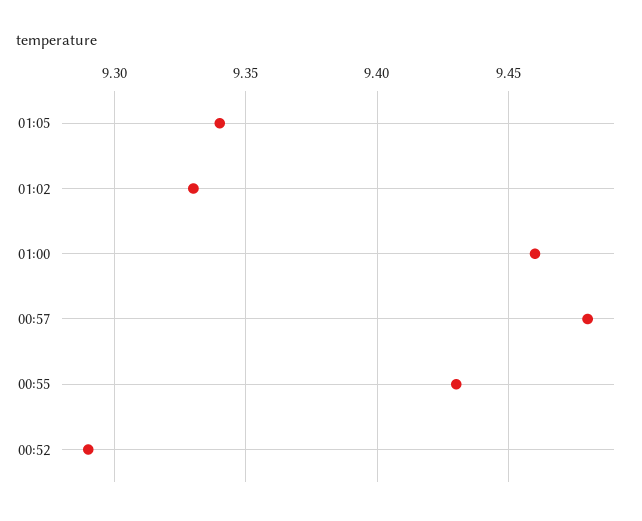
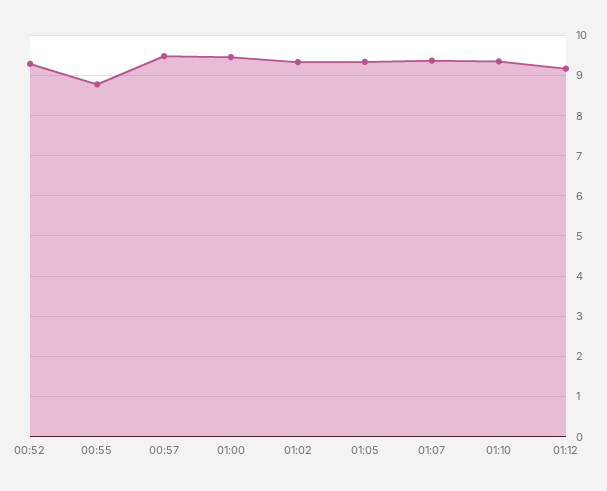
00:55: 9.43 -> 8.8
01:07: none -> 9.4
01:10: none -> 9.4
01:12: none -> 9.2

